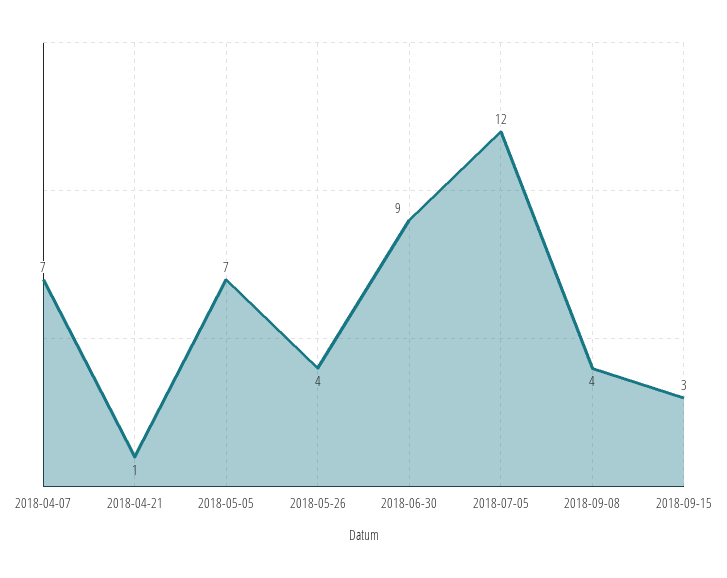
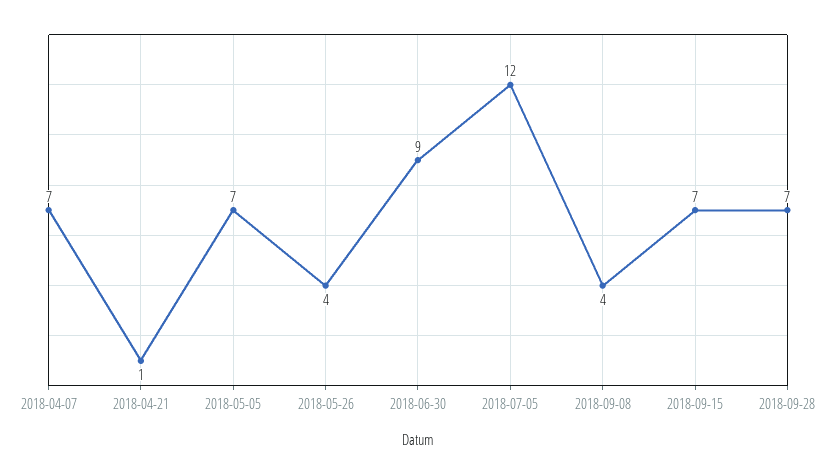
2018-09-15: 3 -> 7
2018-09-28: none -> 7

